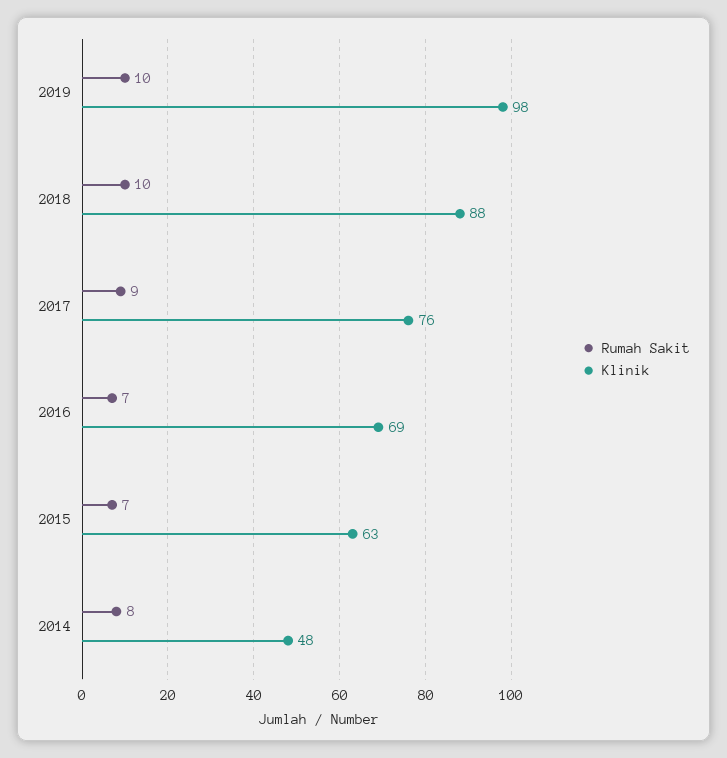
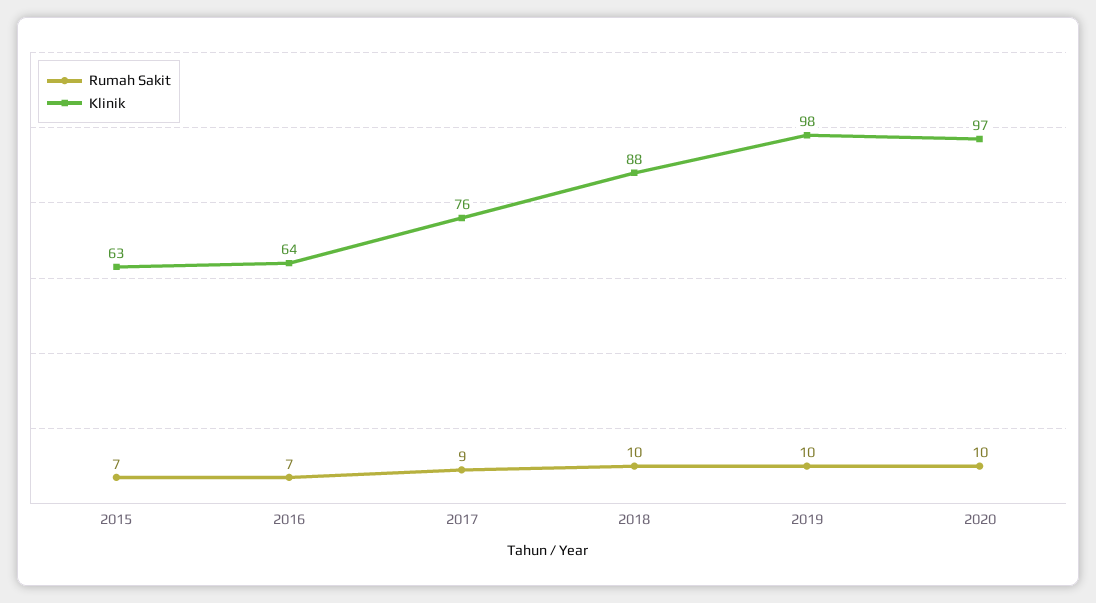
Klinik, 2016: 69 -> 64
Rumah Sakit, 2014: 8 -> none
Klinik, 2014: 48 -> none
Rumah Sakit, 2020: none -> 10
Klinik, 2020: none -> 97

